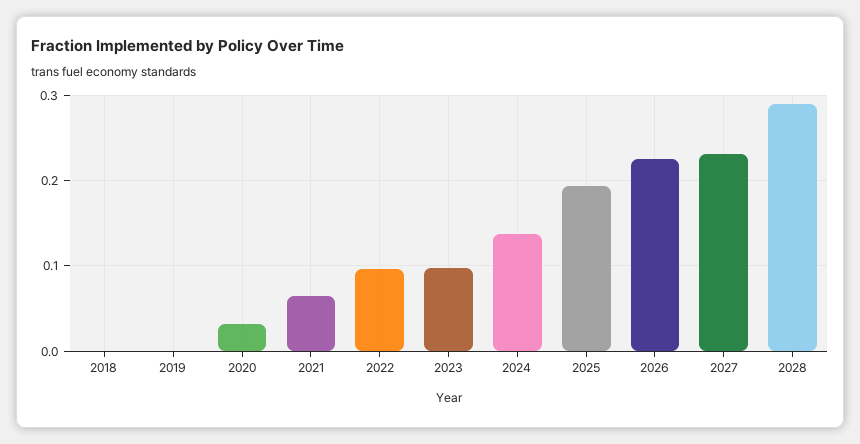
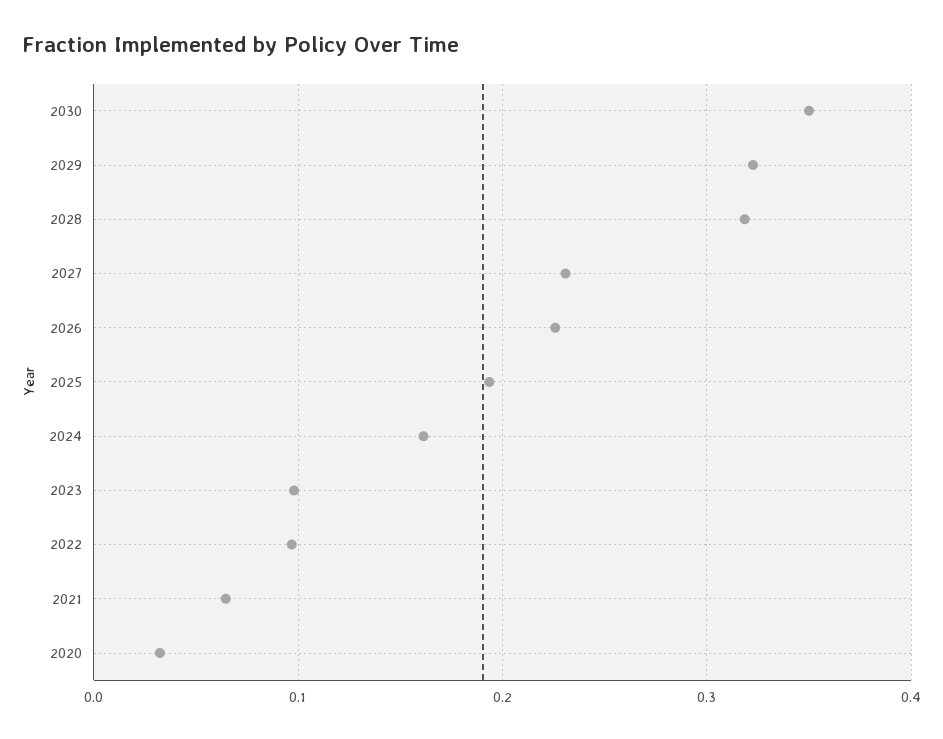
2018: 0 -> none
2019: 0 -> none
2024: 0.14 -> 0.16
2028: 0.29 -> 0.32
2030: none -> 0.35
2029: none -> 0.32

